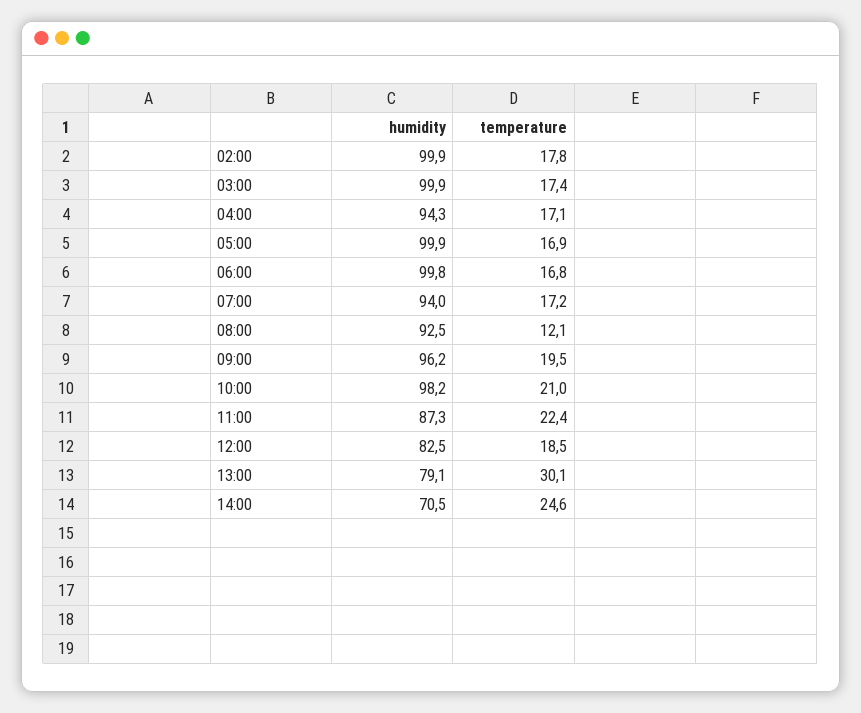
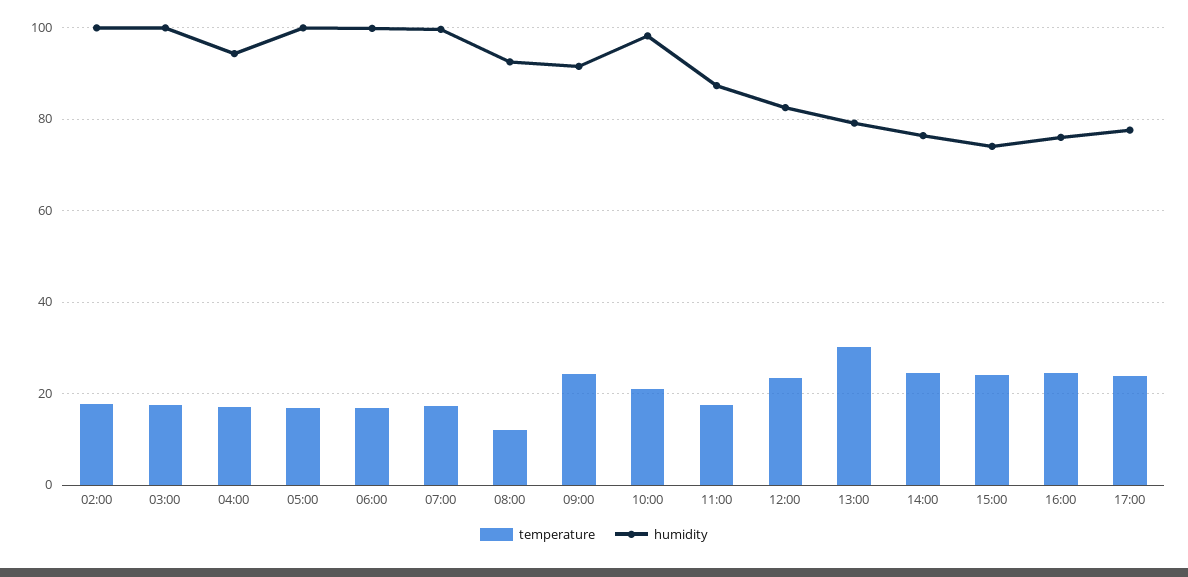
humidity, 07:00: 94 -> 100
humidity, 09:00: 96.2 -> 92
temperature, 09:00: 19.5 -> 24
temperature, 11:00: 22.4 -> 18
temperature, 12:00: 18.5 -> 24
humidity, 14:00: 70.5 -> 76
temperature, 15:00: none -> 24
humidity, 15:00: none -> 74
temperature, 16:00: none -> 24
humidity, 16:00: none -> 76
temperature, 17:00: none -> 24
humidity, 17:00: none -> 78

